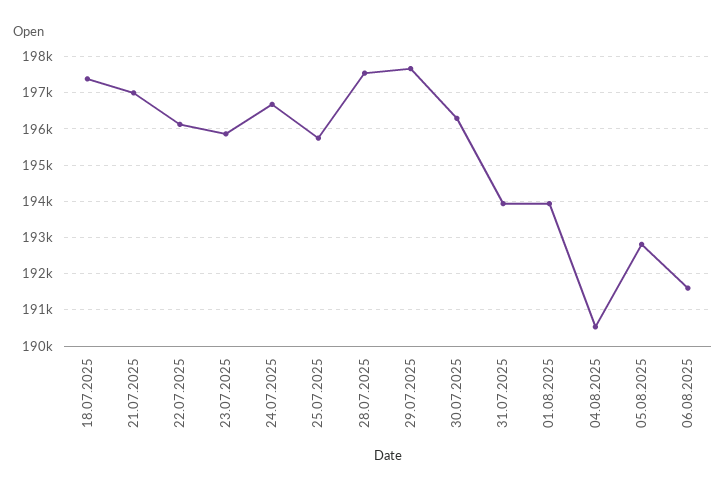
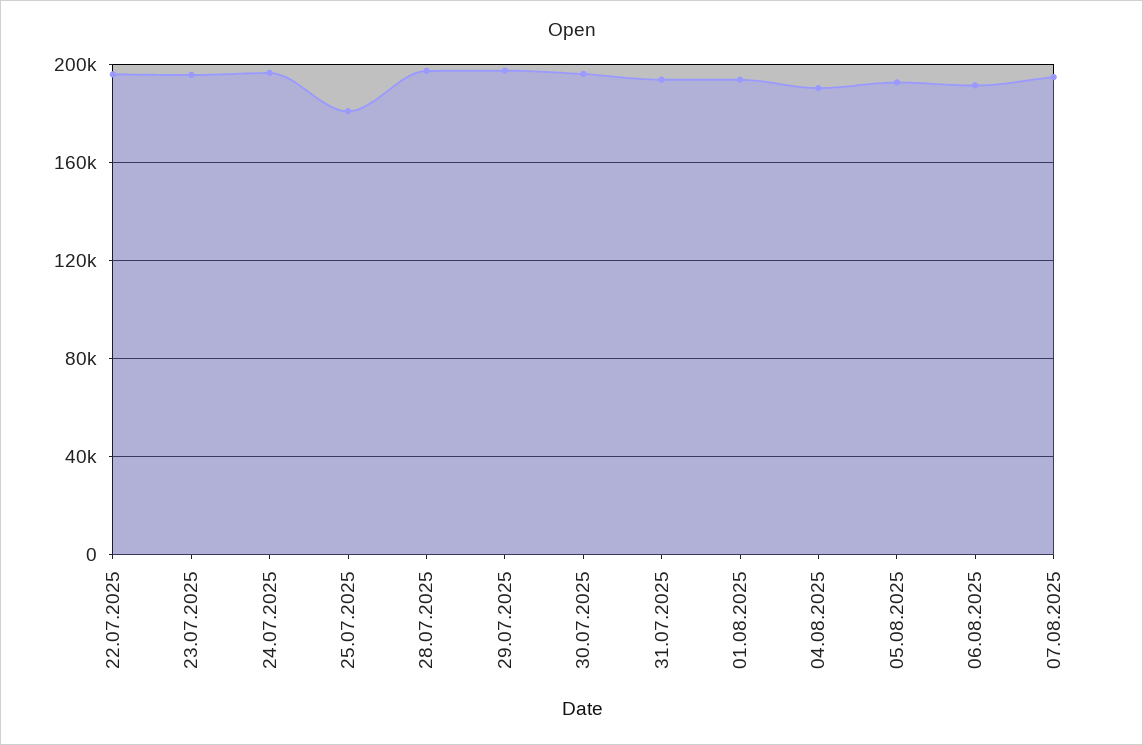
18.07.2025: 197400 -> none
21.07.2025: 197000 -> none
25.07.2025: 195800 -> 180000
07.08.2025: none -> 195000

